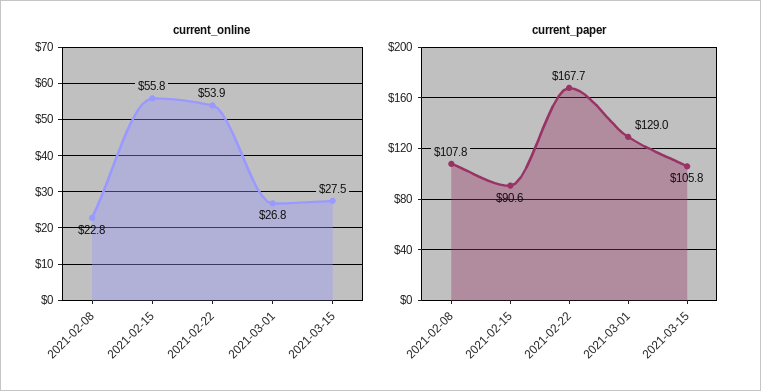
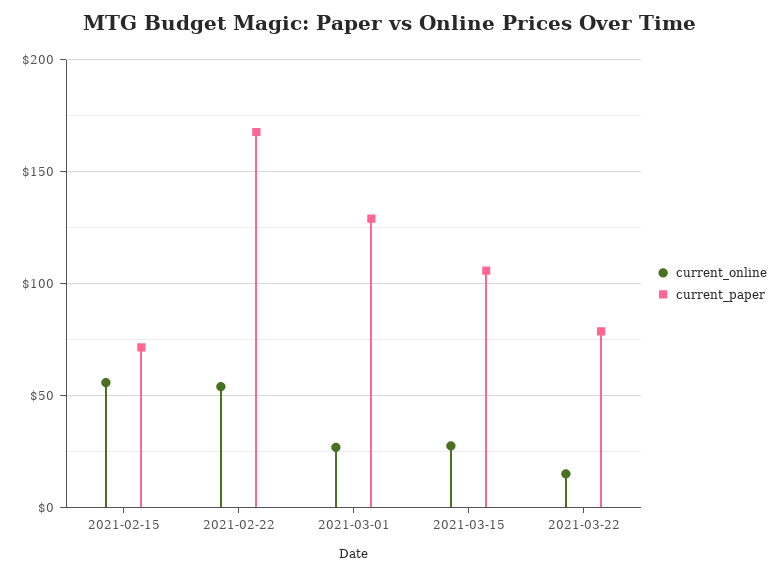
current_online, 2021-02-08: 22.8 -> none
current_paper, 2021-02-08: 107.8 -> none
current_paper, 2021-02-15: 90.6 -> 70
current_online, 2021-03-22: none -> 15
current_paper, 2021-03-22: none -> 80

